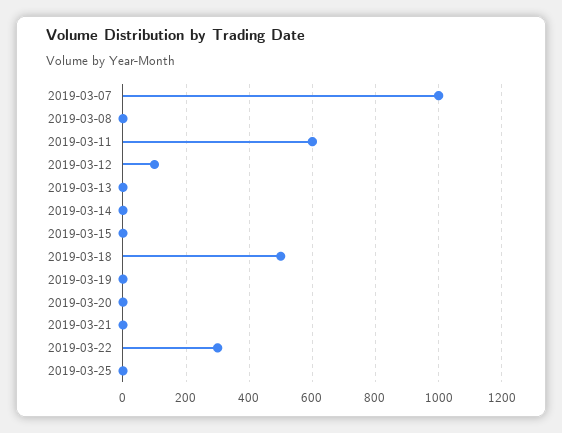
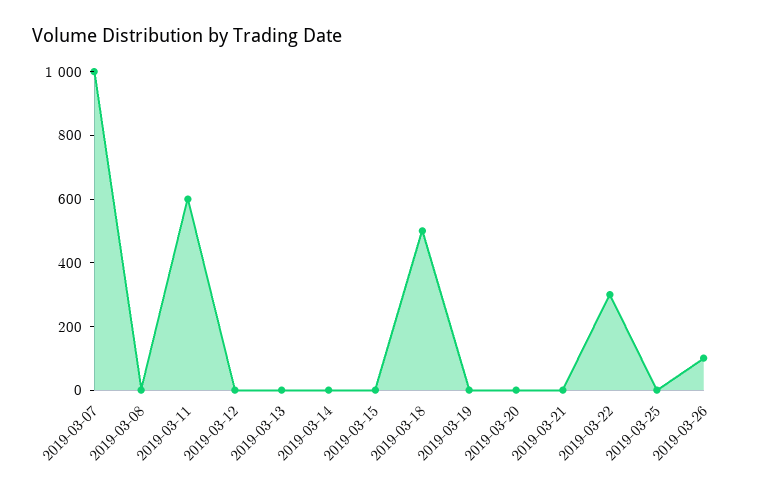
2019-03-12: 100 -> 0
2019-03-26: none -> 100

